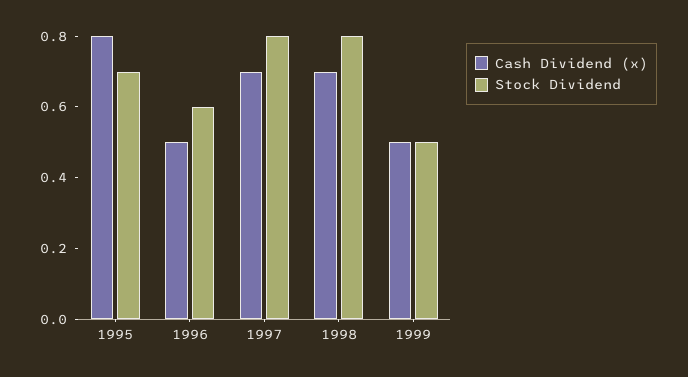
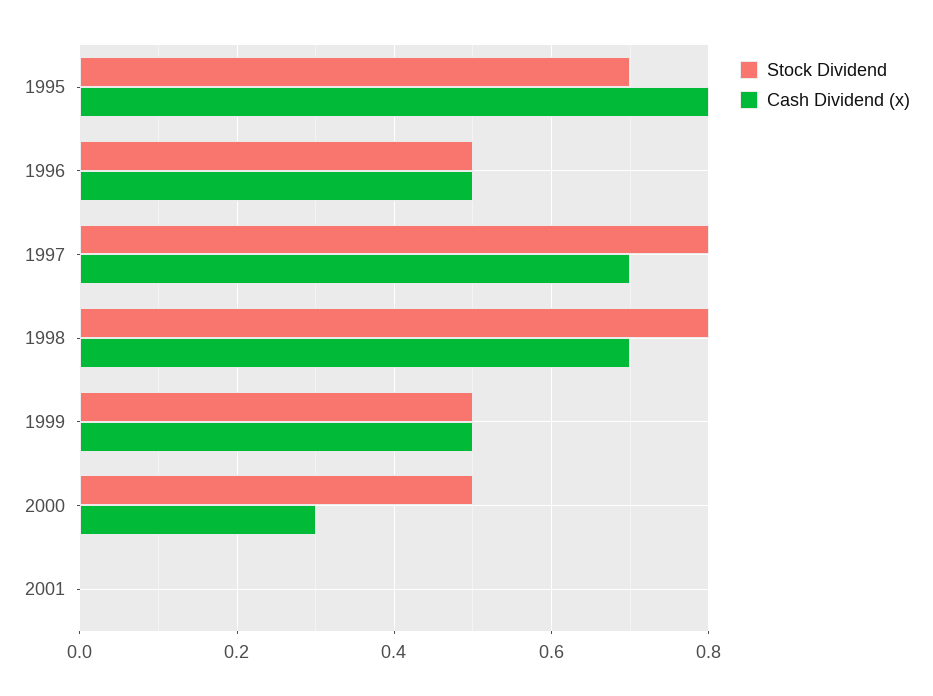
Stock Dividend, 1996: 0.6 -> 0.5
Stock Dividend, 2000: none -> 0.5
Cash Dividend (x), 2000: none -> 0.3
Stock Dividend, 2001: none -> 0
Cash Dividend (x), 2001: none -> 0

